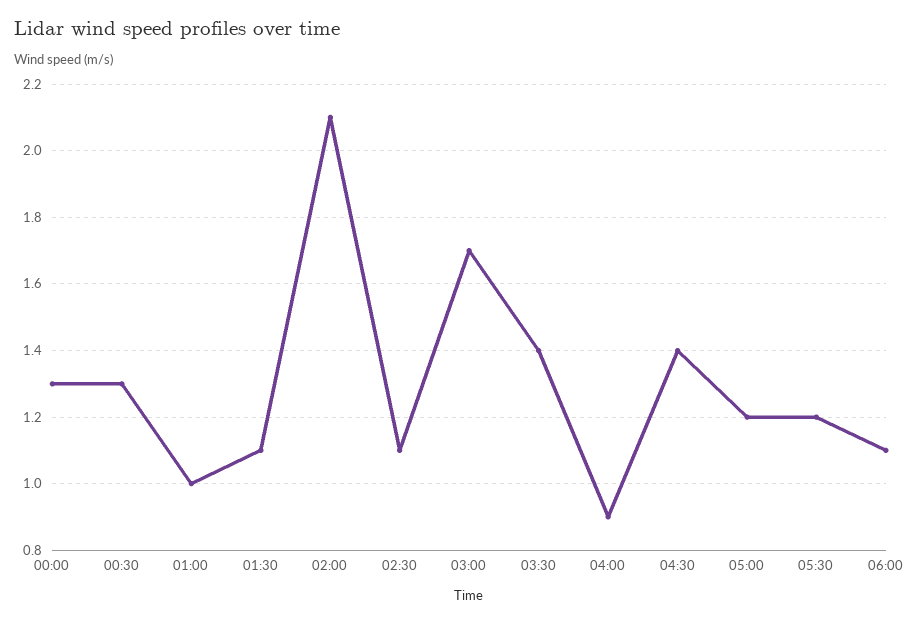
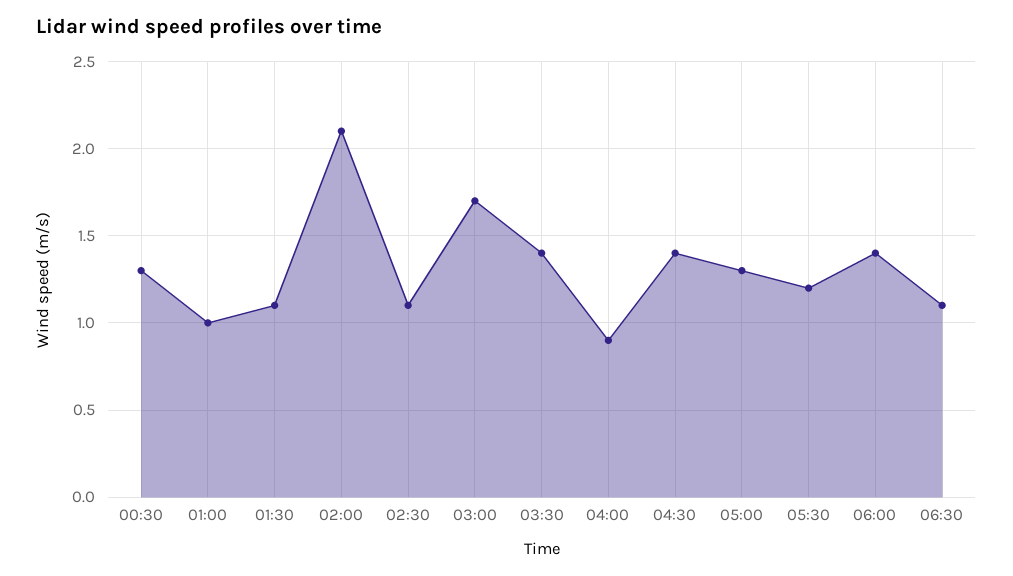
00:00: 1.3 -> none
05:00: 1.2 -> 1.3
06:00: 1.1 -> 1.4
06:30: none -> 1.1

